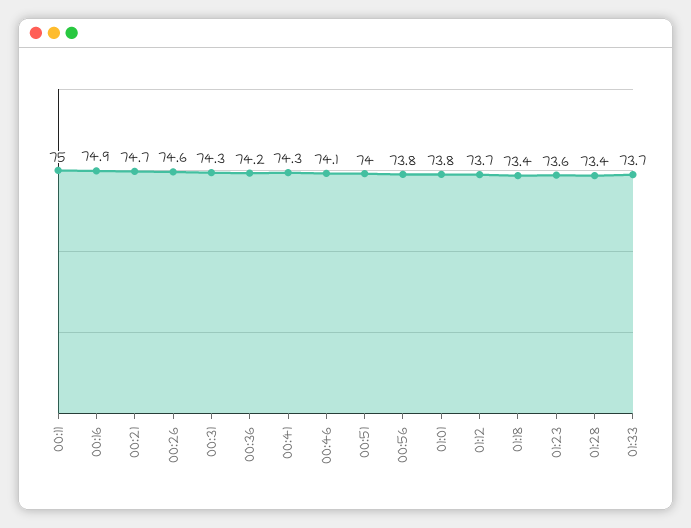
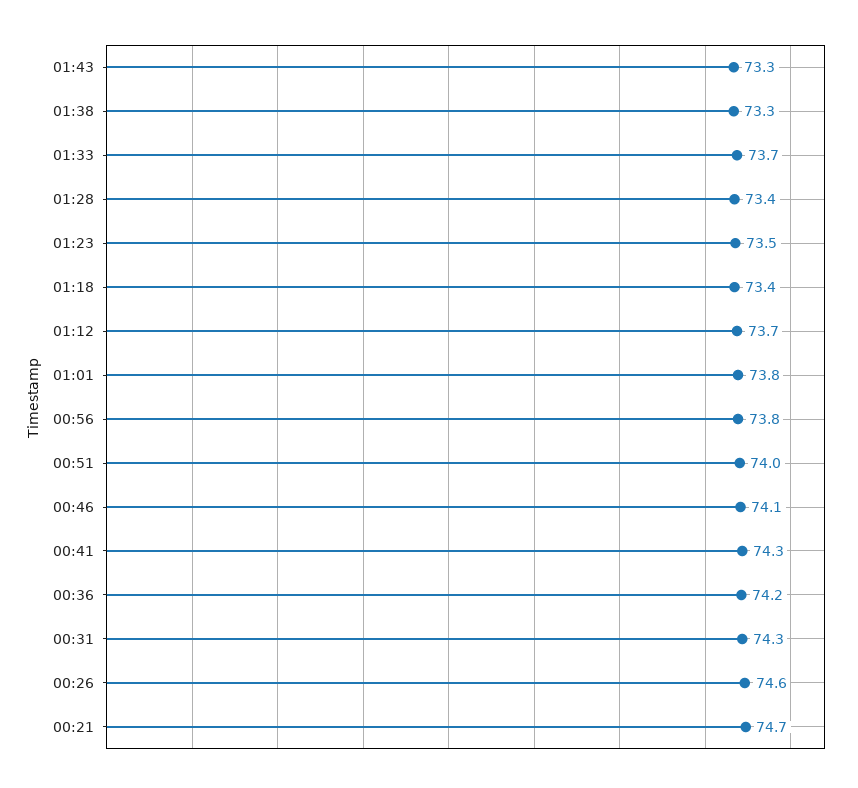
00:11: 75 -> none
00:16: 74.9 -> none
01:23: 73.6 -> 73.5
01:43: none -> 73.3
01:38: none -> 73.3

